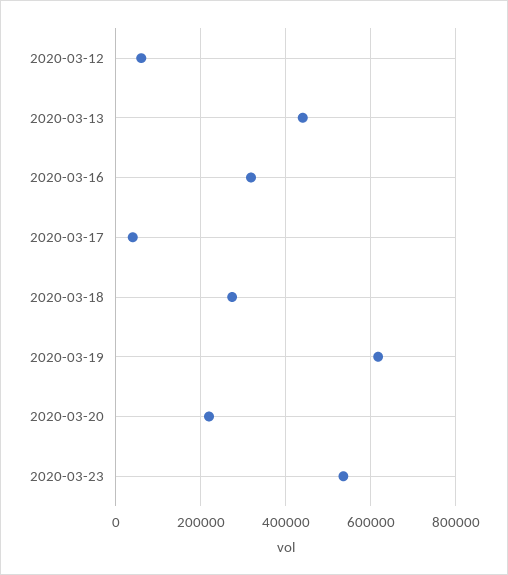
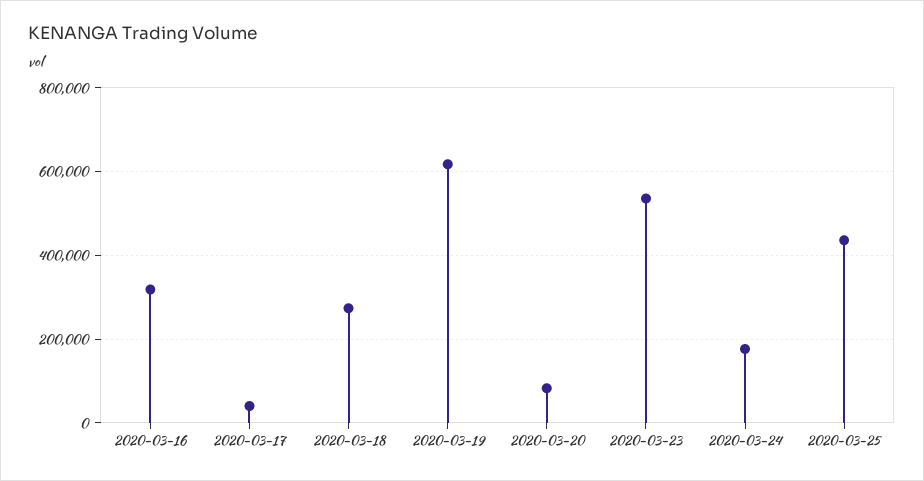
2020-03-12: 60000 -> none
2020-03-13: 440000 -> none
2020-03-20: 220000 -> 80000
2020-03-24: none -> 180000
2020-03-25: none -> 440000

